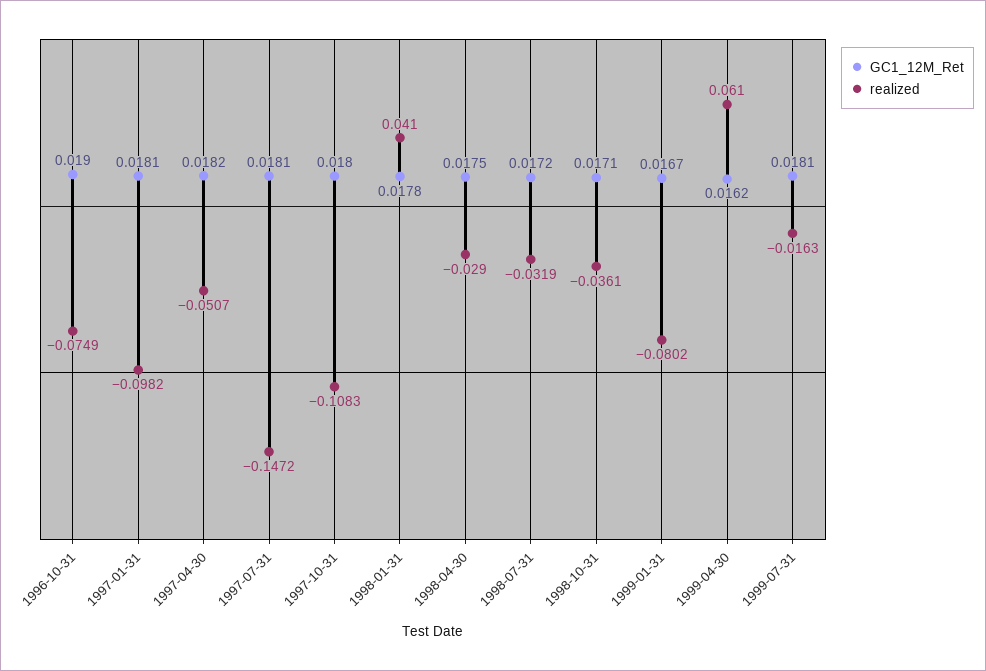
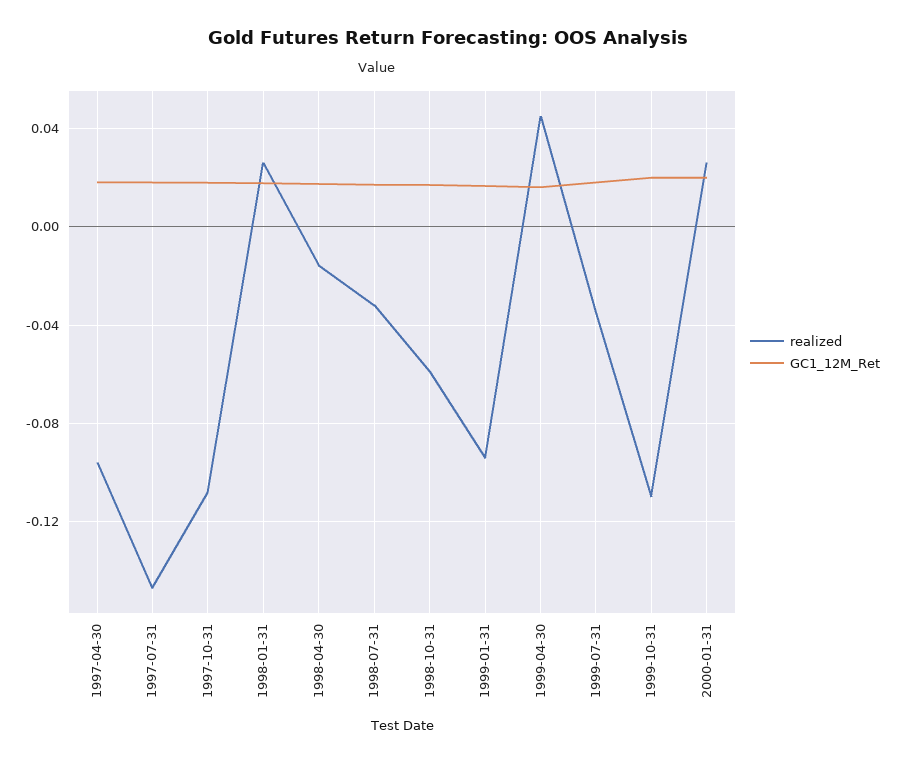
GC1_12M_Ret, 1996-10-31: 0.019 -> none
realized, 1996-10-31: -0.0749 -> none
GC1_12M_Ret, 1997-01-31: 0.0181 -> none
realized, 1997-01-31: -0.0982 -> none
realized, 1997-04-30: -0.0507 -> -0.095
realized, 1998-01-31: 0.041 -> 0.025
realized, 1998-04-30: -0.029 -> -0.015
realized, 1998-10-31: -0.0361 -> -0.06
realized, 1999-01-31: -0.0802 -> -0.095
realized, 1999-04-30: 0.061 -> 0.045
realized, 1999-07-31: -0.0163 -> -0.035
realized, 1999-10-31: none -> -0.11
GC1_12M_Ret, 1999-10-31: none -> 0.02
realized, 2000-01-31: none -> 0.025
GC1_12M_Ret, 2000-01-31: none -> 0.02

